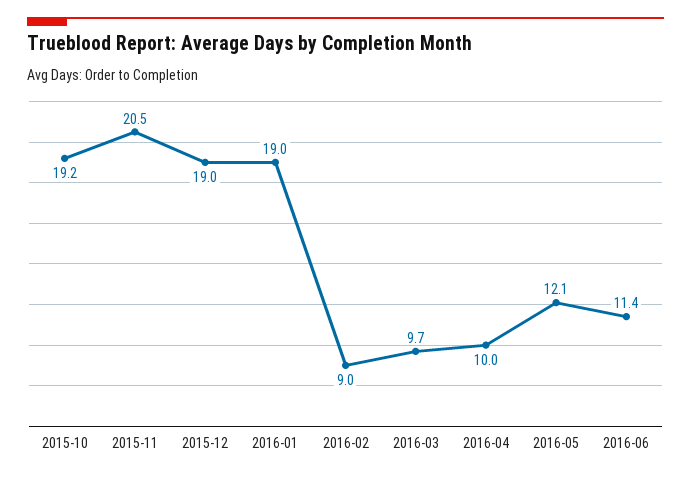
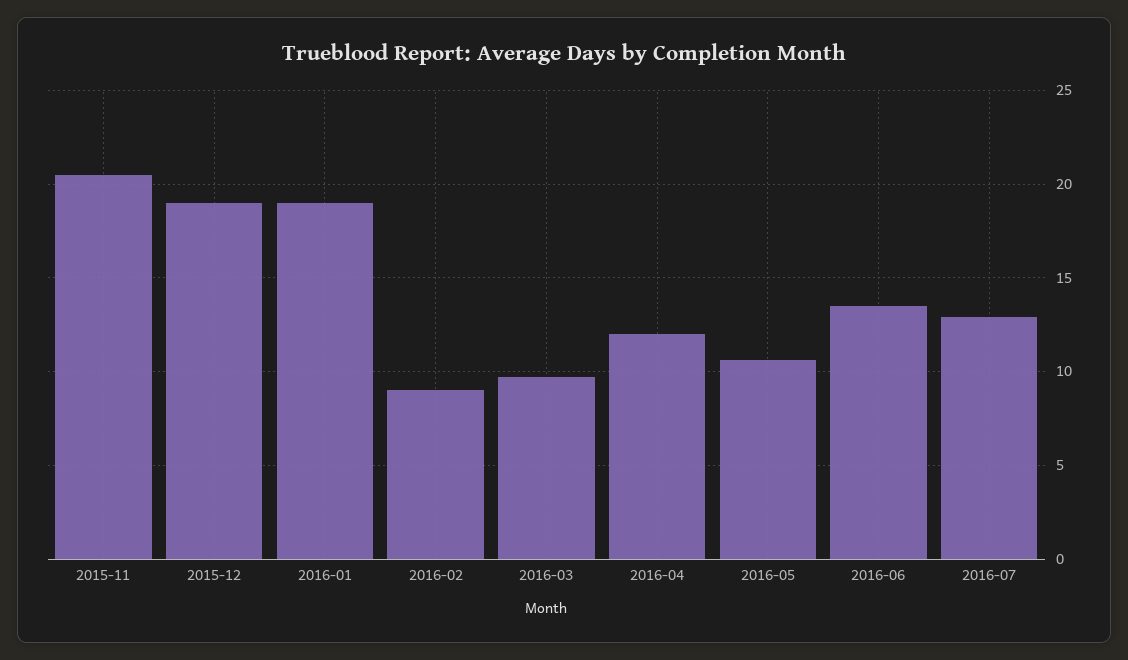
2015-10: 19.2 -> none
2016-04: 10 -> 12
2016-05: 12.1 -> 10.5
2016-06: 11.4 -> 13.5
2016-07: none -> 13

